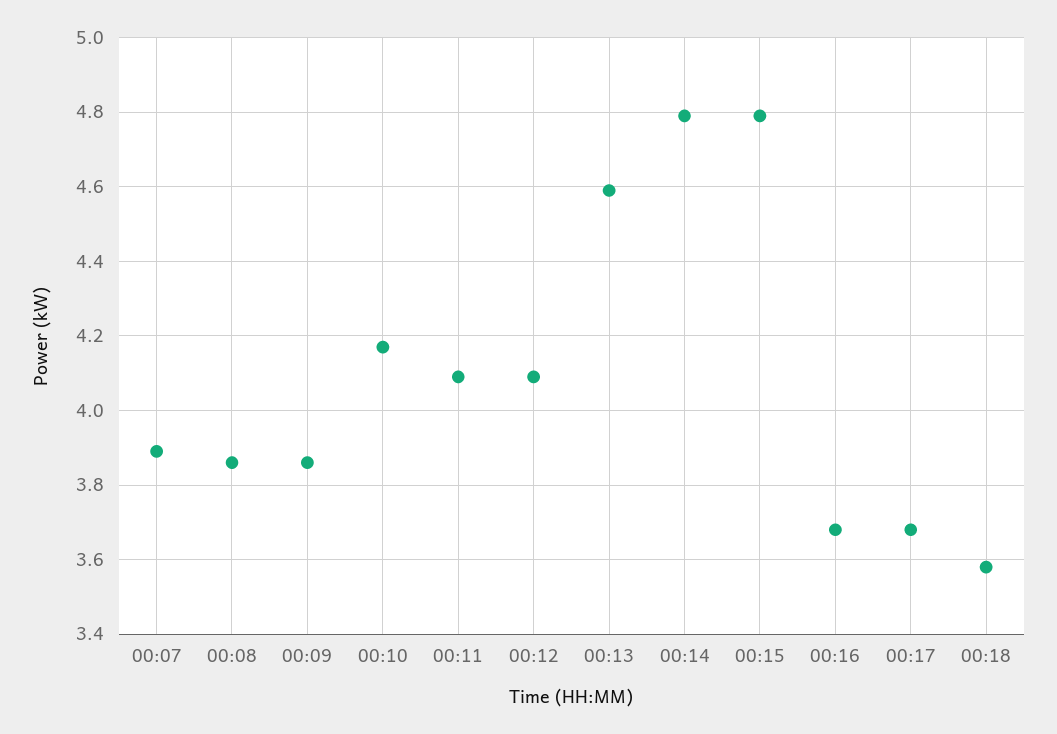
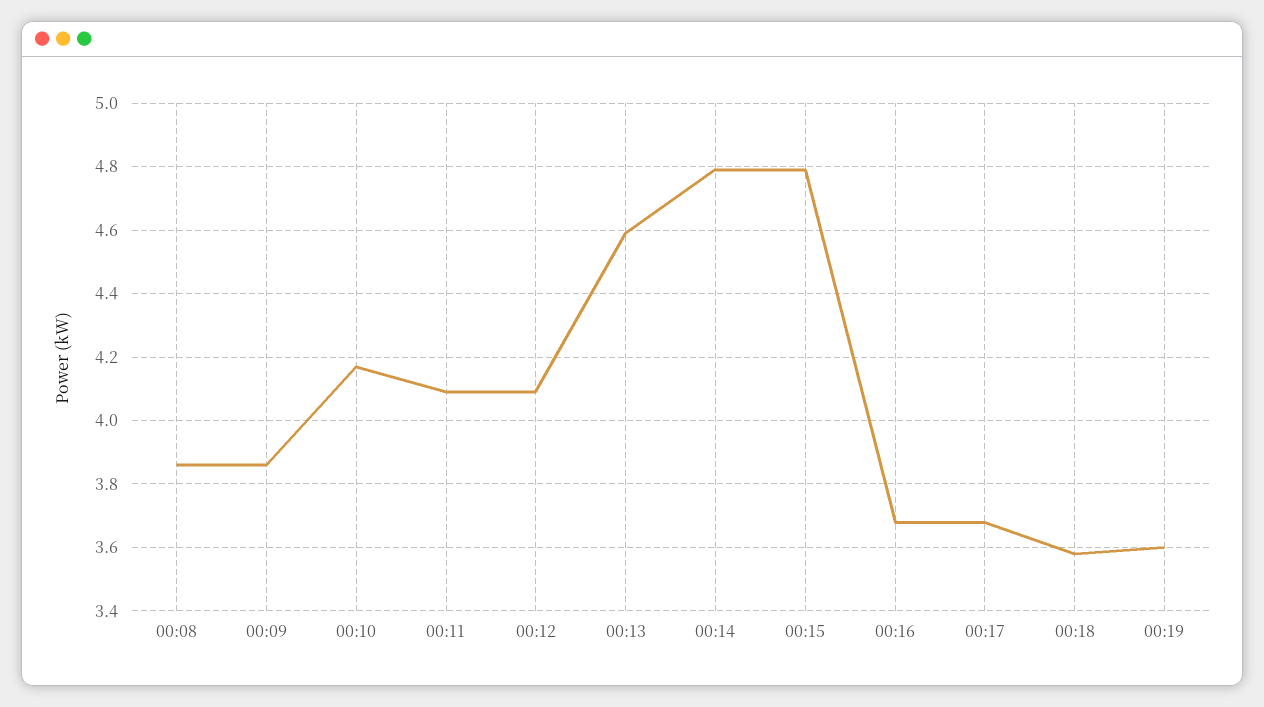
00:07: 3.9 -> none
00:19: none -> 3.6

